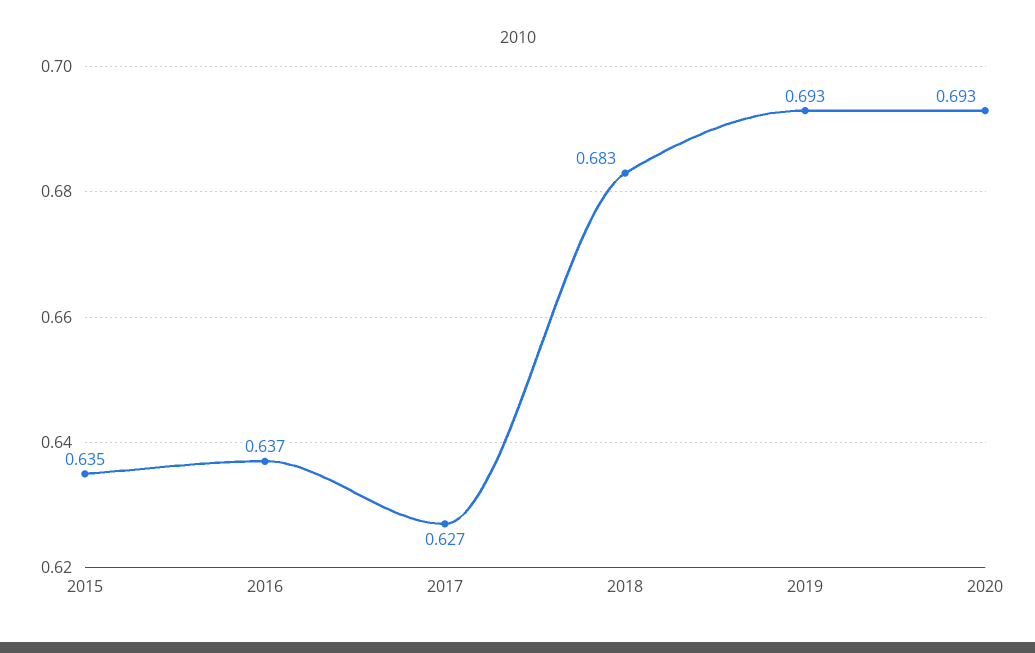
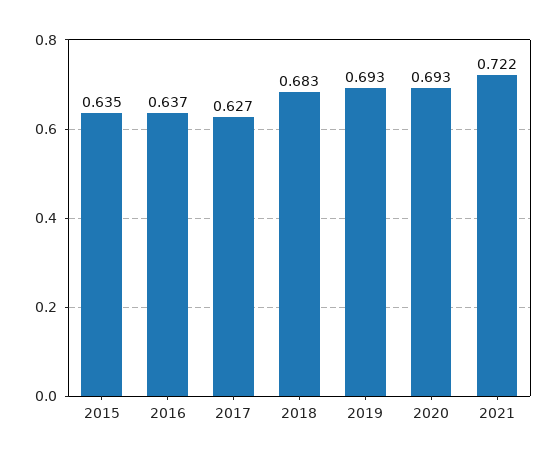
2021: none -> 0.722

